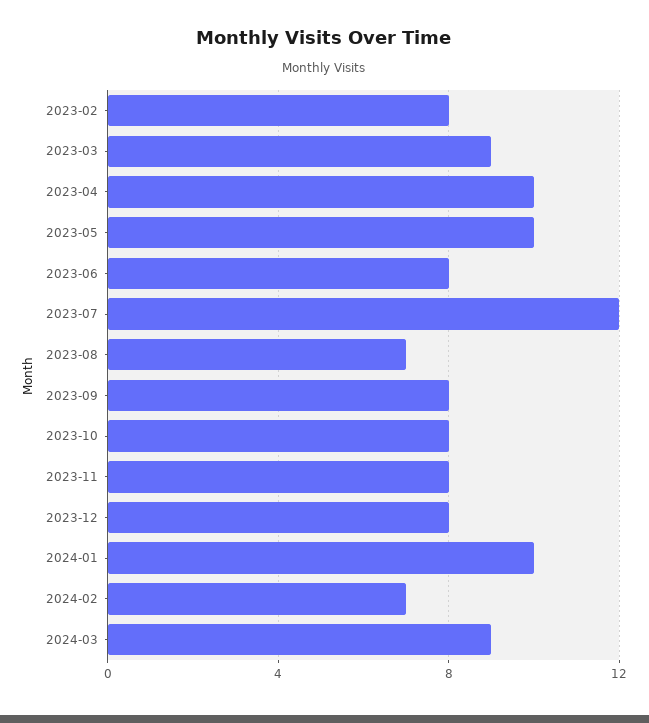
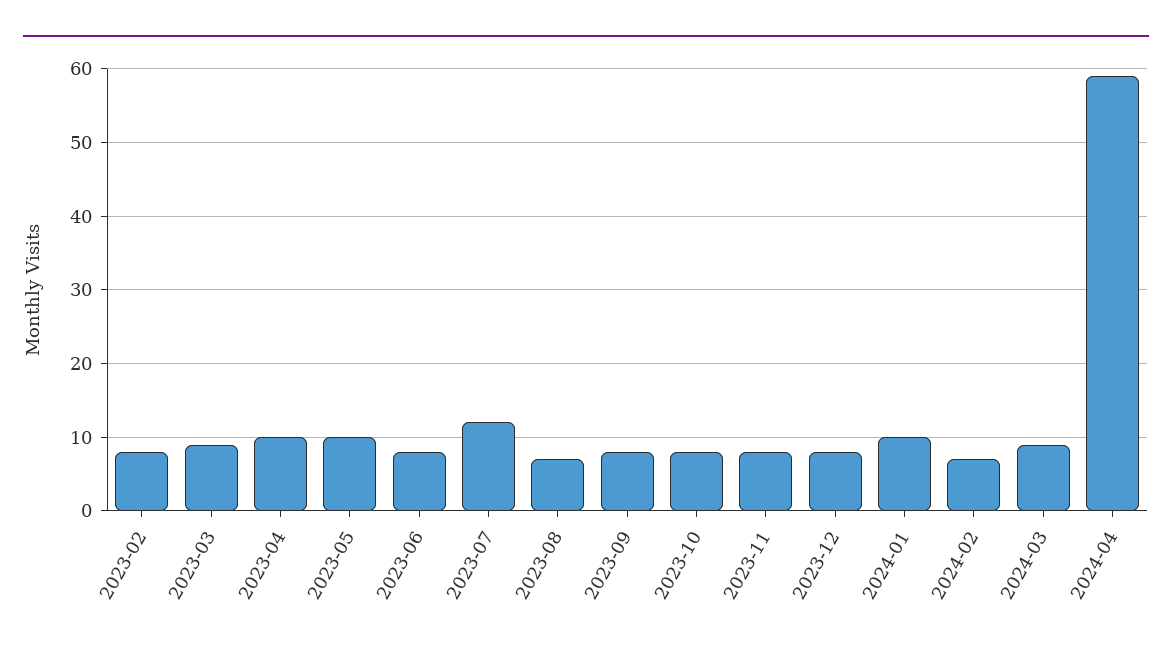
2024-04: none -> 59

